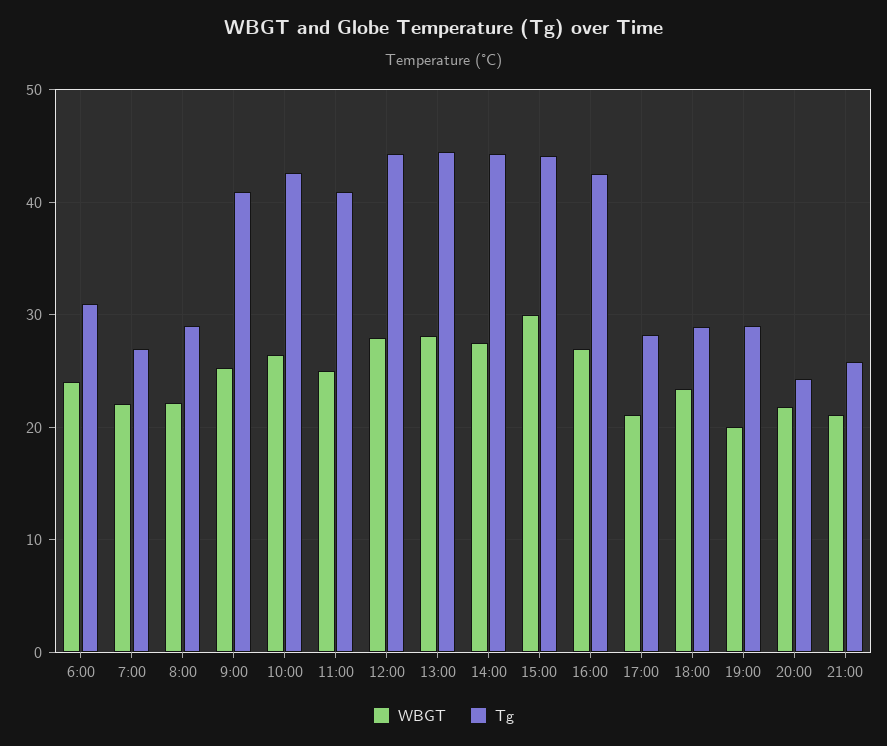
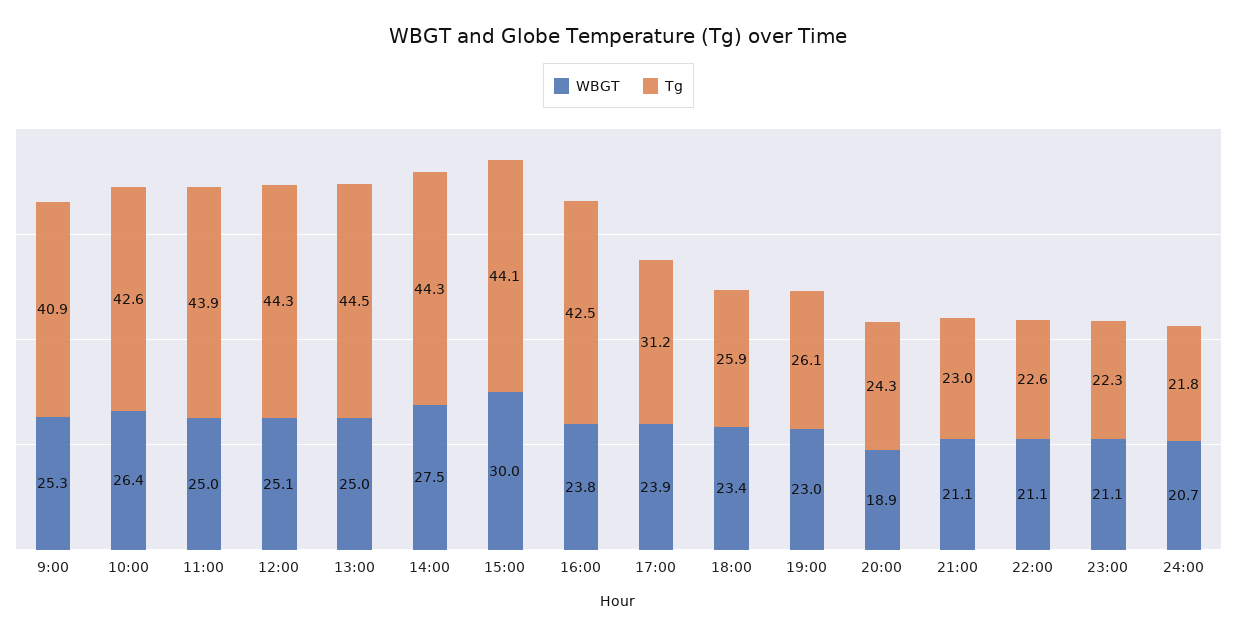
WBGT, 6:00: 24 -> none
Tg, 6:00: 31 -> none
WBGT, 7:00: 22 -> none
Tg, 7:00: 27 -> none
WBGT, 8:00: 22 -> none
Tg, 8:00: 29 -> none
Tg, 11:00: 41 -> 43.9
WBGT, 12:00: 28 -> 25.1
WBGT, 13:00: 28 -> 25
WBGT, 16:00: 27 -> 23.8
WBGT, 17:00: 21 -> 23.9
Tg, 17:00: 28 -> 31.2
Tg, 18:00: 29 -> 25.9
WBGT, 19:00: 20 -> 23
Tg, 19:00: 29 -> 26.1
WBGT, 20:00: 22 -> 18.9
Tg, 21:00: 26 -> 23
WBGT, 22:00: none -> 21.1
Tg, 22:00: none -> 22.6
WBGT, 23:00: none -> 21.1
Tg, 23:00: none -> 22.3
WBGT, 24:00: none -> 20.7
Tg, 24:00: none -> 21.8

